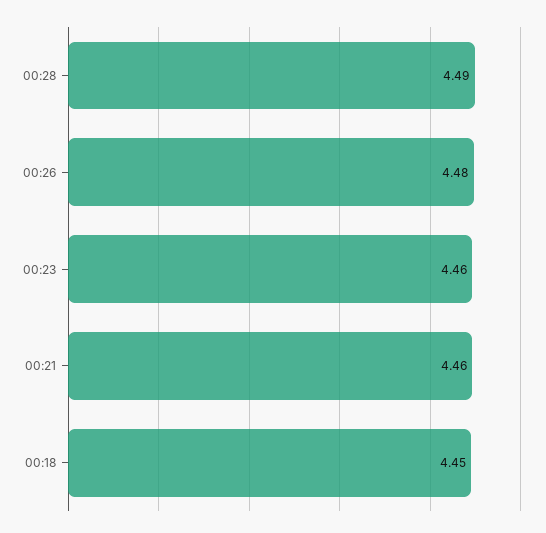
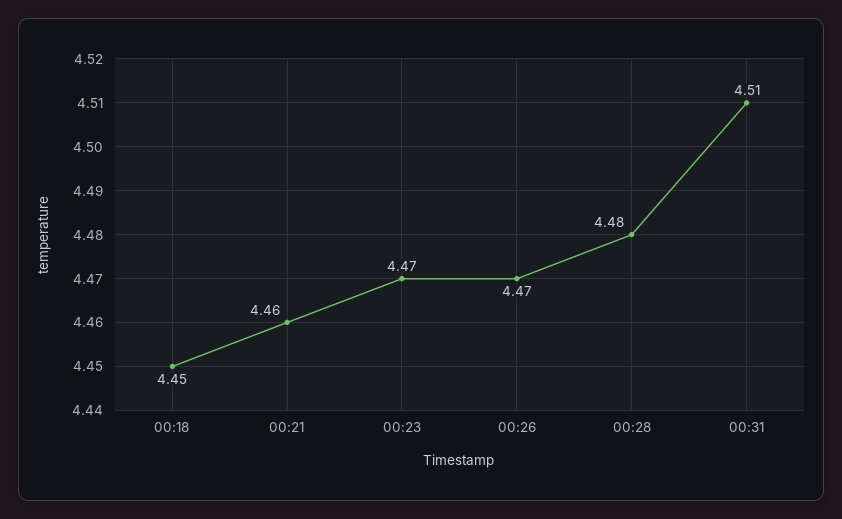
00:28: 4.49 -> 4.48
00:26: 4.48 -> 4.47
00:23: 4.46 -> 4.47
00:31: none -> 4.51

